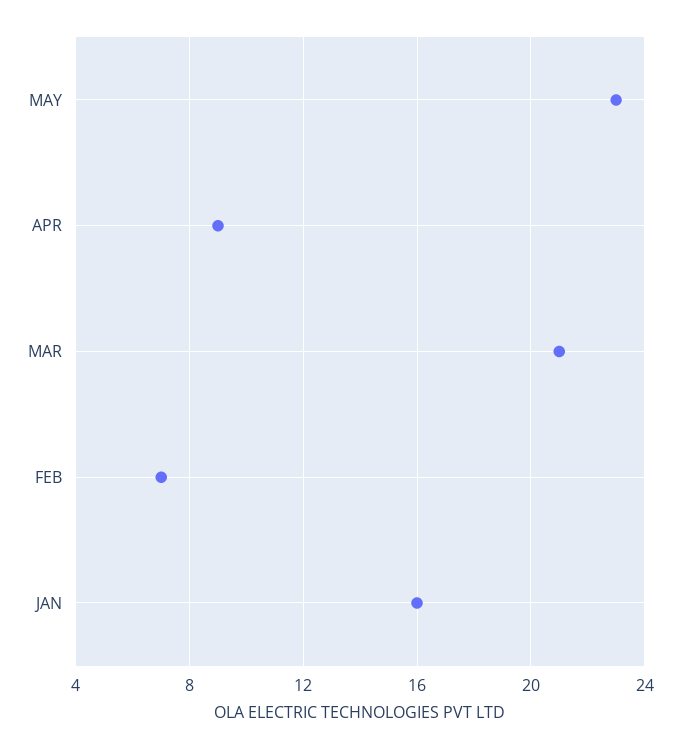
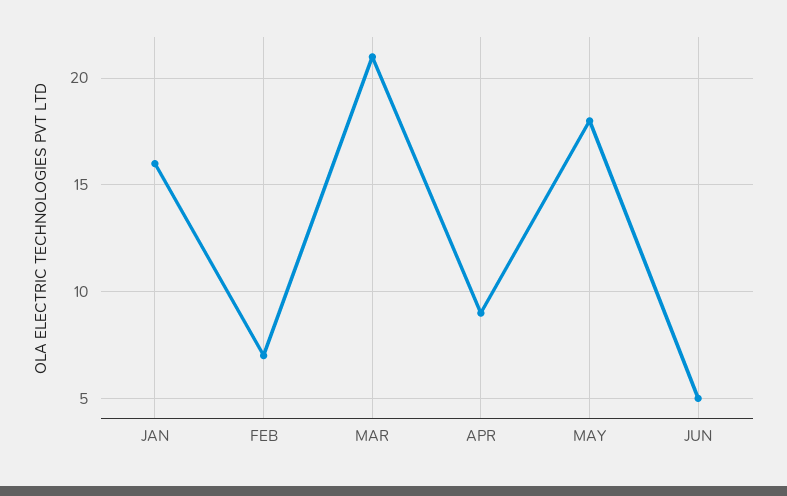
MAY: 23 -> 18
JUN: none -> 5

